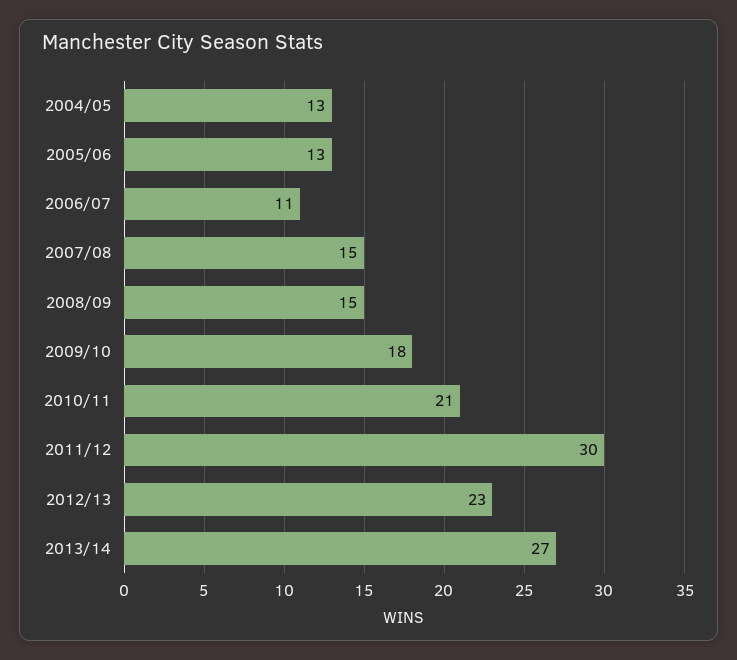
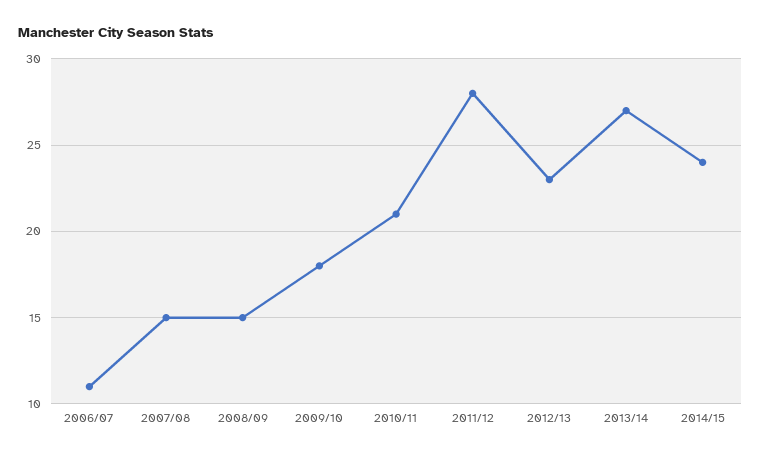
2004/05: 13 -> none
2005/06: 13 -> none
2011/12: 30 -> 28
2014/15: none -> 24

